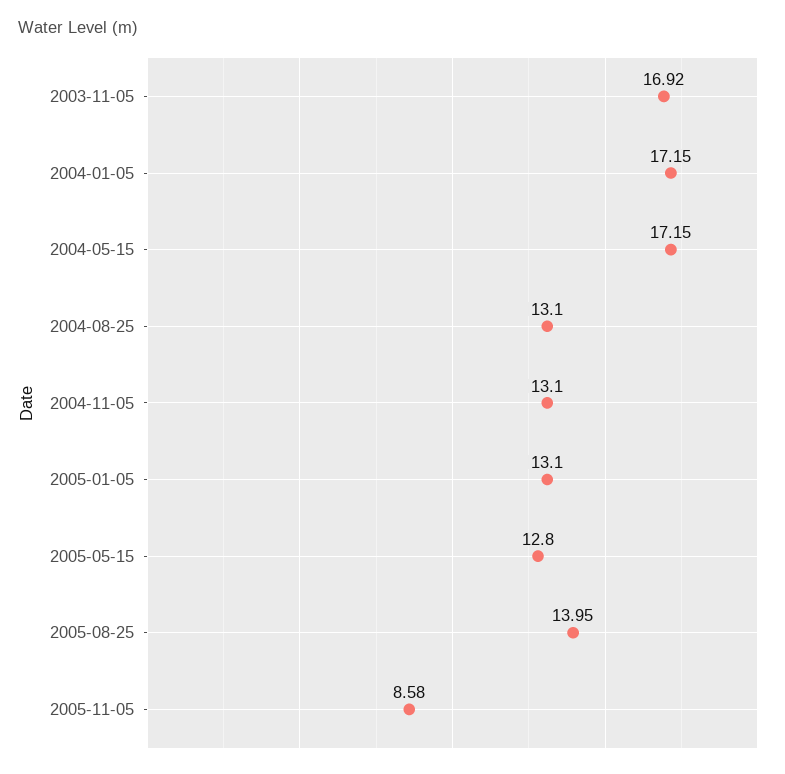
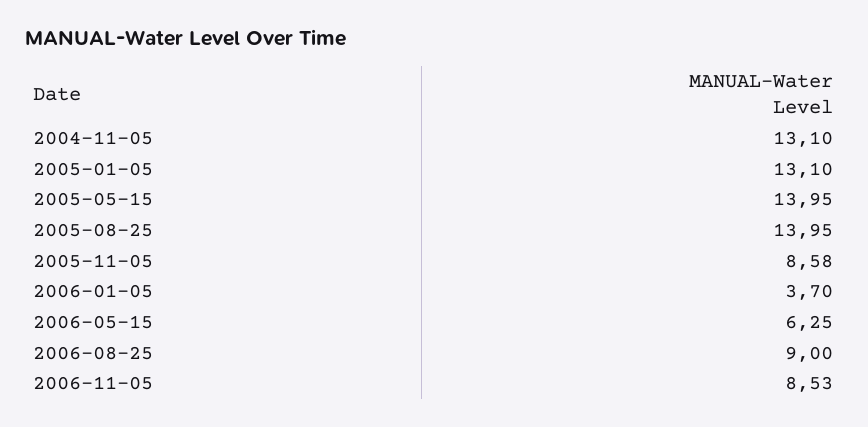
2003-11-05: 16.92 -> none
2004-01-05: 17.15 -> none
2004-05-15: 17.15 -> none
2004-08-25: 13.1 -> none
2005-05-15: 12.8 -> 13.95
2006-01-05: none -> 3.7
2006-05-15: none -> 6.25
2006-08-25: none -> 9
2006-11-05: none -> 8.53

